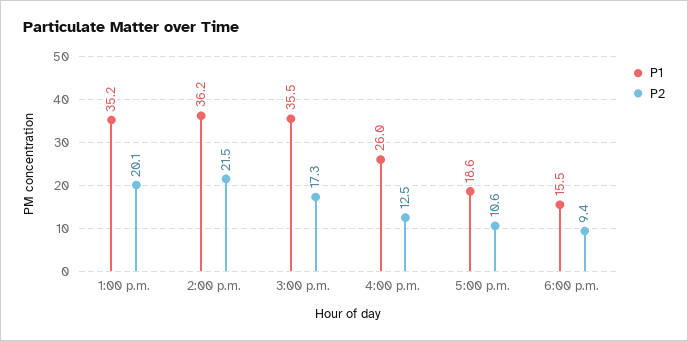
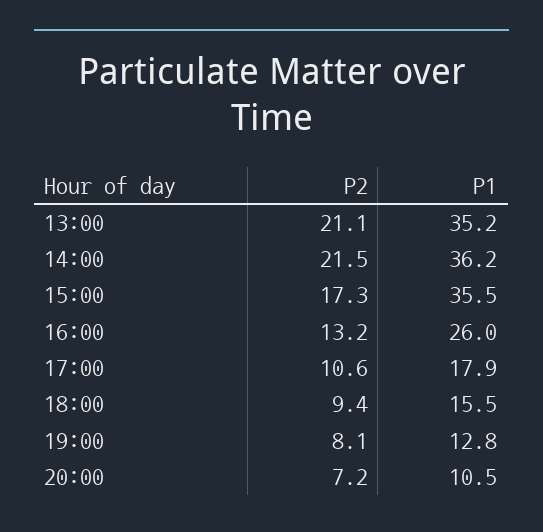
P2, 1:00 p.m.: 20.1 -> 21.1
P2, 4:00 p.m.: 12.5 -> 13.2
P1, 5:00 p.m.: 18.6 -> 17.9
P2, 19:00: none -> 8.1
P1, 19:00: none -> 12.8
P2, 20:00: none -> 7.2
P1, 20:00: none -> 10.5

